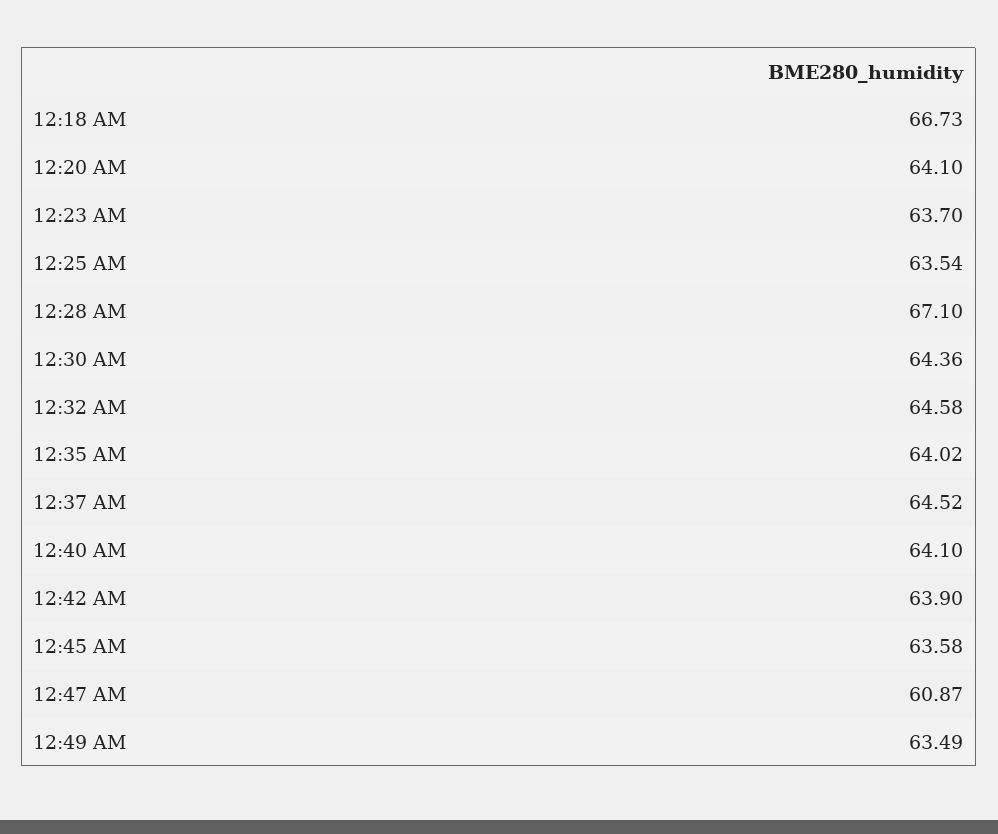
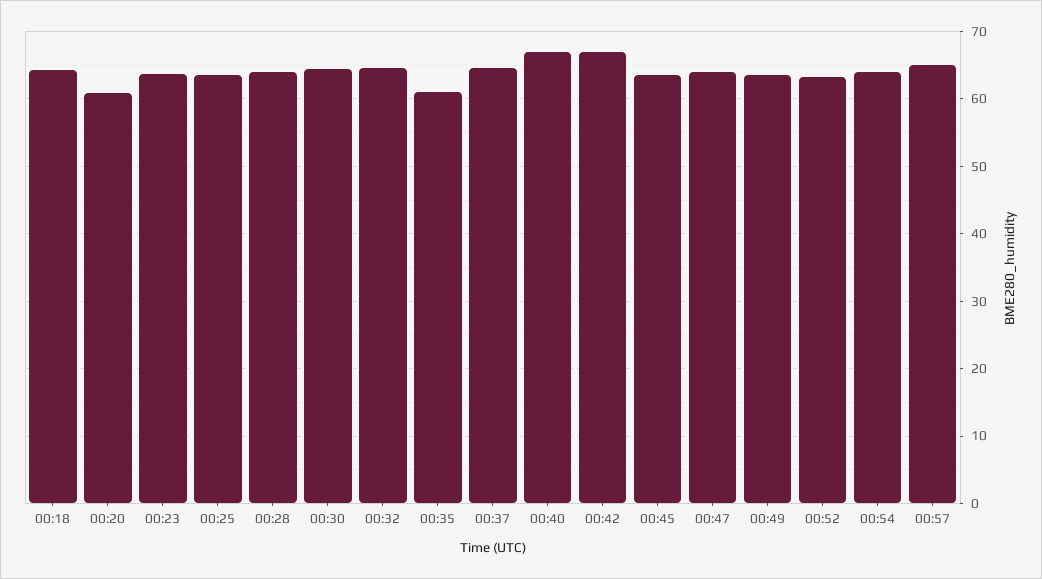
12:18 AM: 66.73 -> 64
12:20 AM: 64.1 -> 61
12:28 AM: 67.1 -> 64
12:35 AM: 64.02 -> 61
12:40 AM: 64.1 -> 67
12:42 AM: 63.9 -> 67
12:47 AM: 60.87 -> 64
00:52: none -> 63
00:54: none -> 64
00:57: none -> 65

